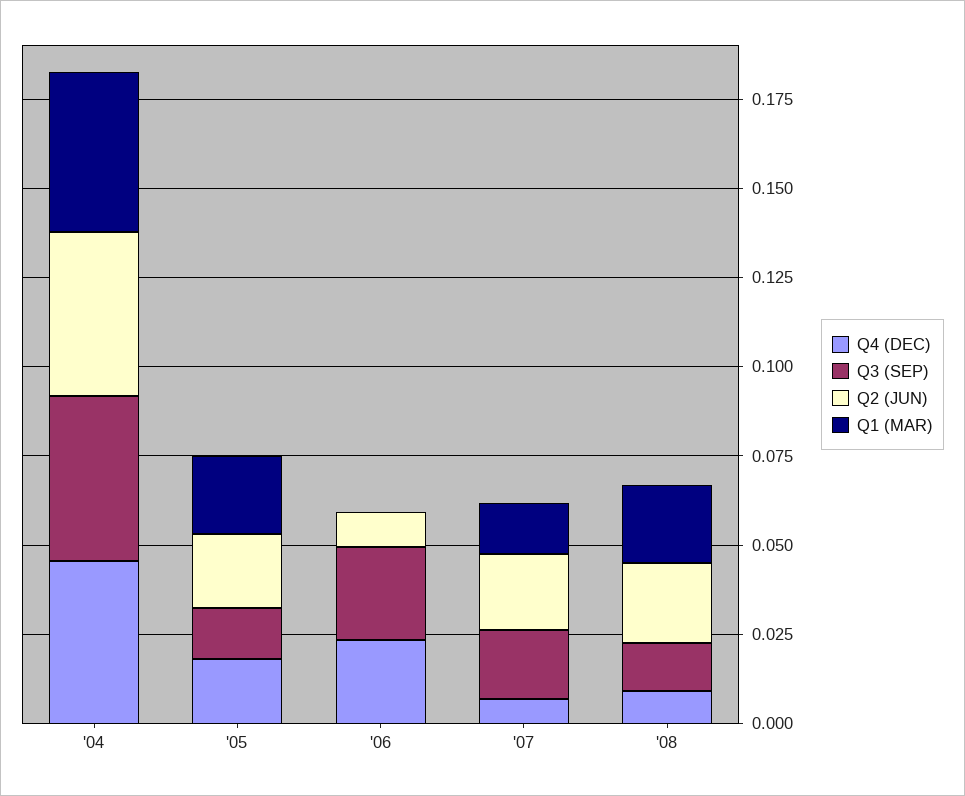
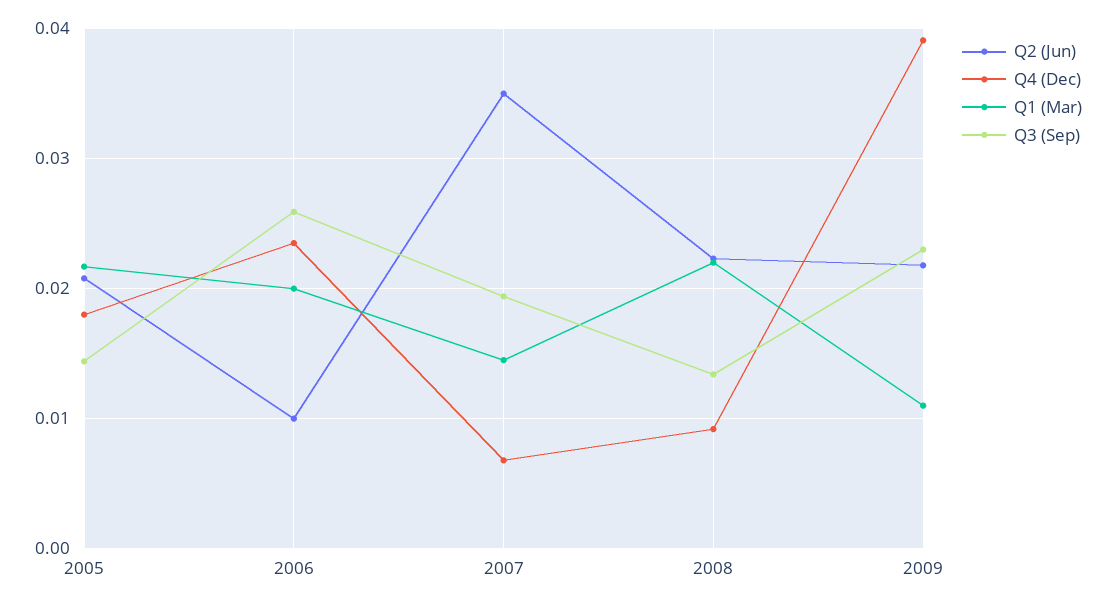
Q4 (DEC), '04: 0.045 -> none
Q3 (SEP), '04: 0.045 -> none
Q2 (JUN), '04: 0.045 -> none
Q1 (MAR), '04: 0.045 -> none
Q1 (MAR), '06: 0 -> 0.02
Q2 (JUN), '07: 0.02 -> 0.035
Q2 (JUN), 2009: none -> 0.022
Q4 (DEC), 2009: none -> 0.039
Q1 (MAR), 2009: none -> 0.011
Q3 (SEP), 2009: none -> 0.023

